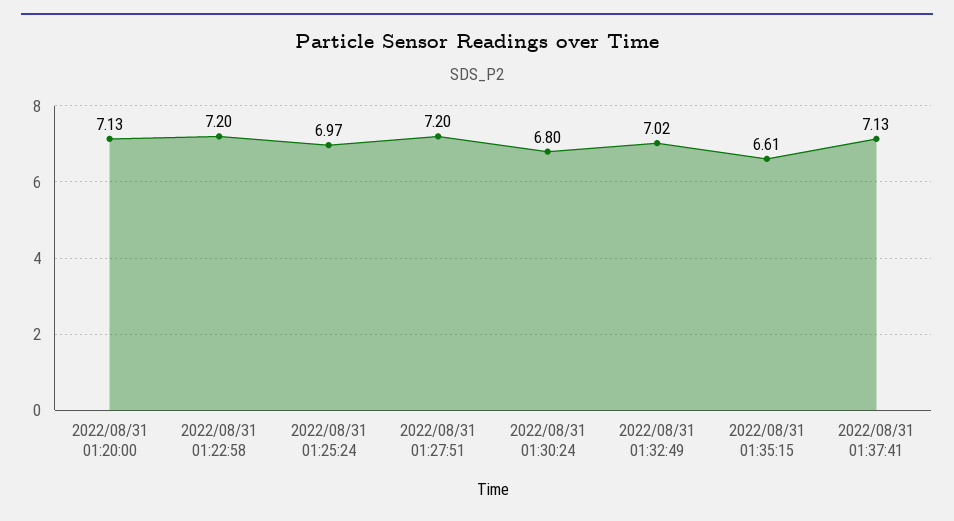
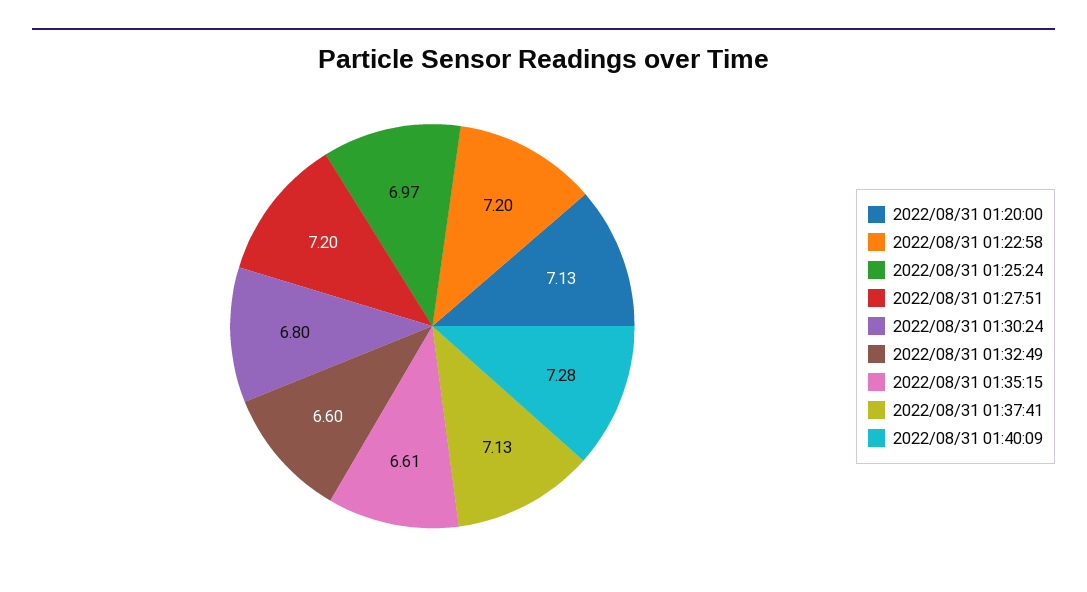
2022/08/31 01:32:49: 7.02 -> 6.6
2022/08/31 01:40:09: none -> 7.28

